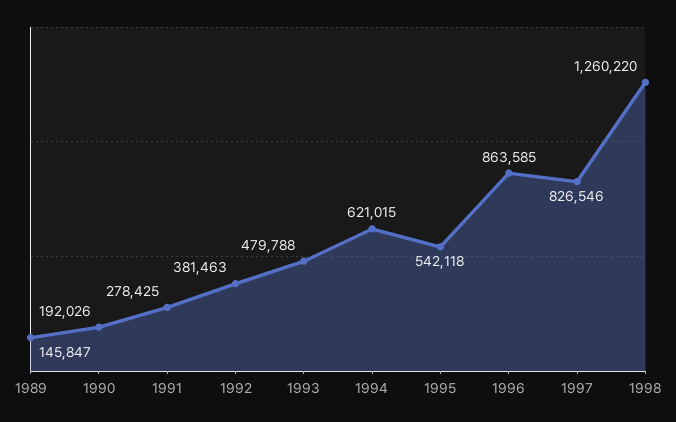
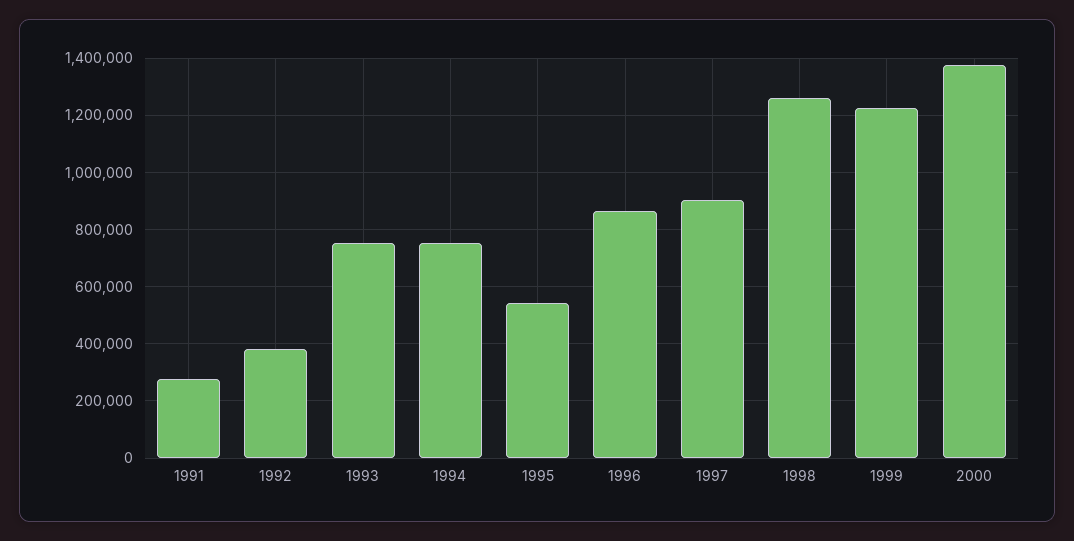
1989: 145847 -> none
1990: 192026 -> none
1993: 479788 -> 750000
1994: 621015 -> 750000
1997: 826546 -> 900000
1999: none -> 1225000
2000: none -> 1375000

